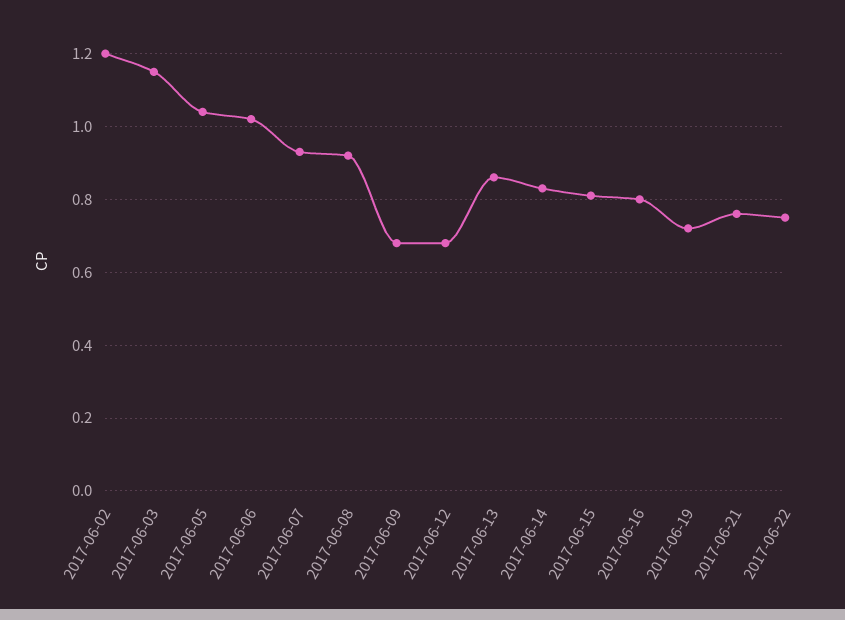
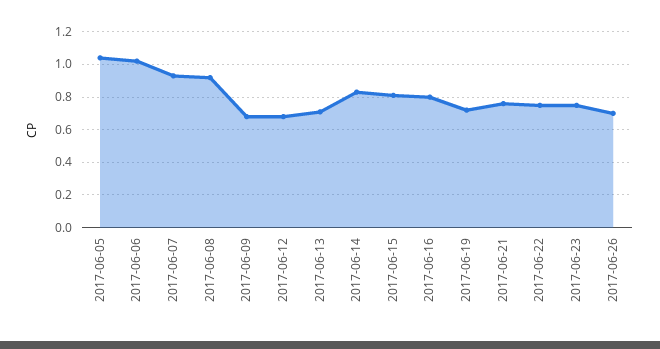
2017-06-02: 1.2 -> none
2017-06-03: 1.15 -> none
2017-06-13: 0.85 -> 0.7
2017-06-23: none -> 0.75
2017-06-26: none -> 0.7

